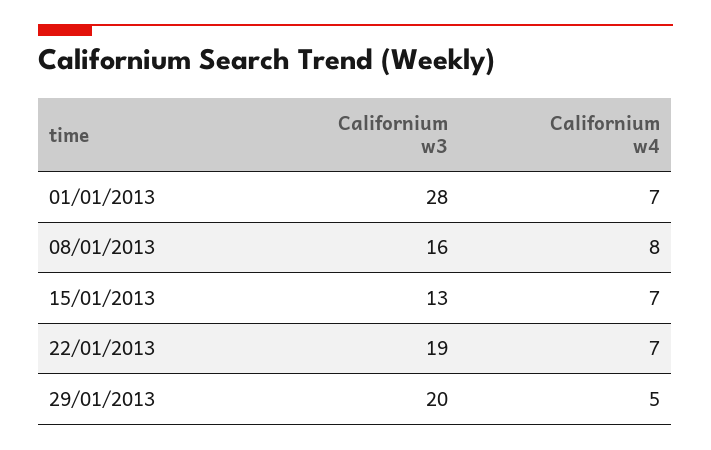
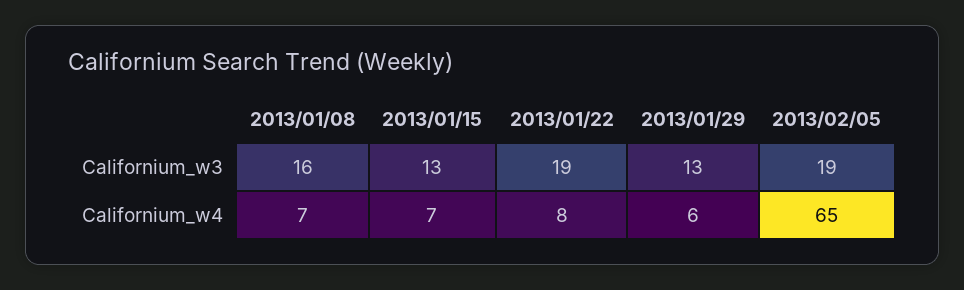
Californium w3, 01/01/2013: 28 -> none
Californium w4, 01/01/2013: 7 -> none
Californium w4, 08/01/2013: 8 -> 7
Californium w4, 22/01/2013: 7 -> 8
Californium w3, 29/01/2013: 20 -> 13
Californium w4, 29/01/2013: 5 -> 6
Californium w3, 2013/02/05: none -> 19
Californium w4, 2013/02/05: none -> 65

